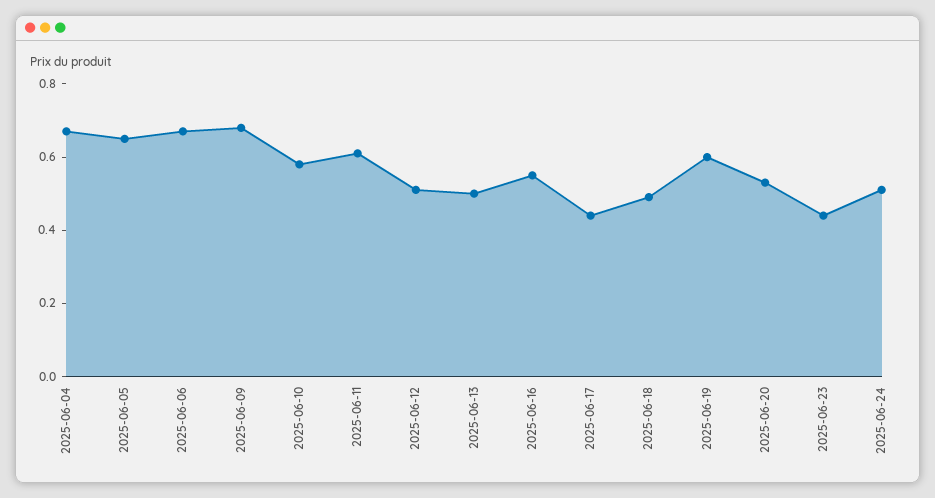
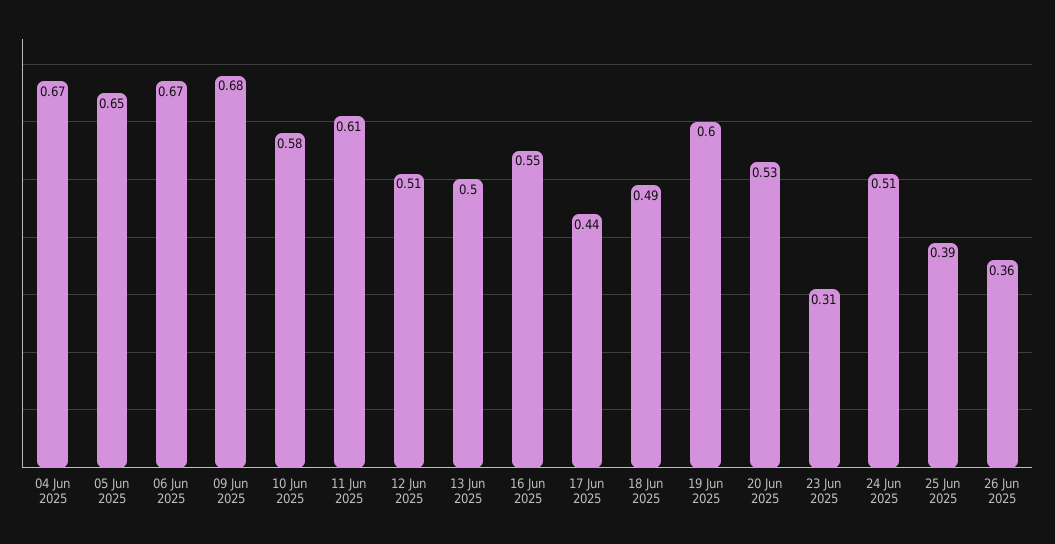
2025-06-23: 0.45 -> 0.31
25 Jun 2025: none -> 0.39
26 Jun 2025: none -> 0.36

